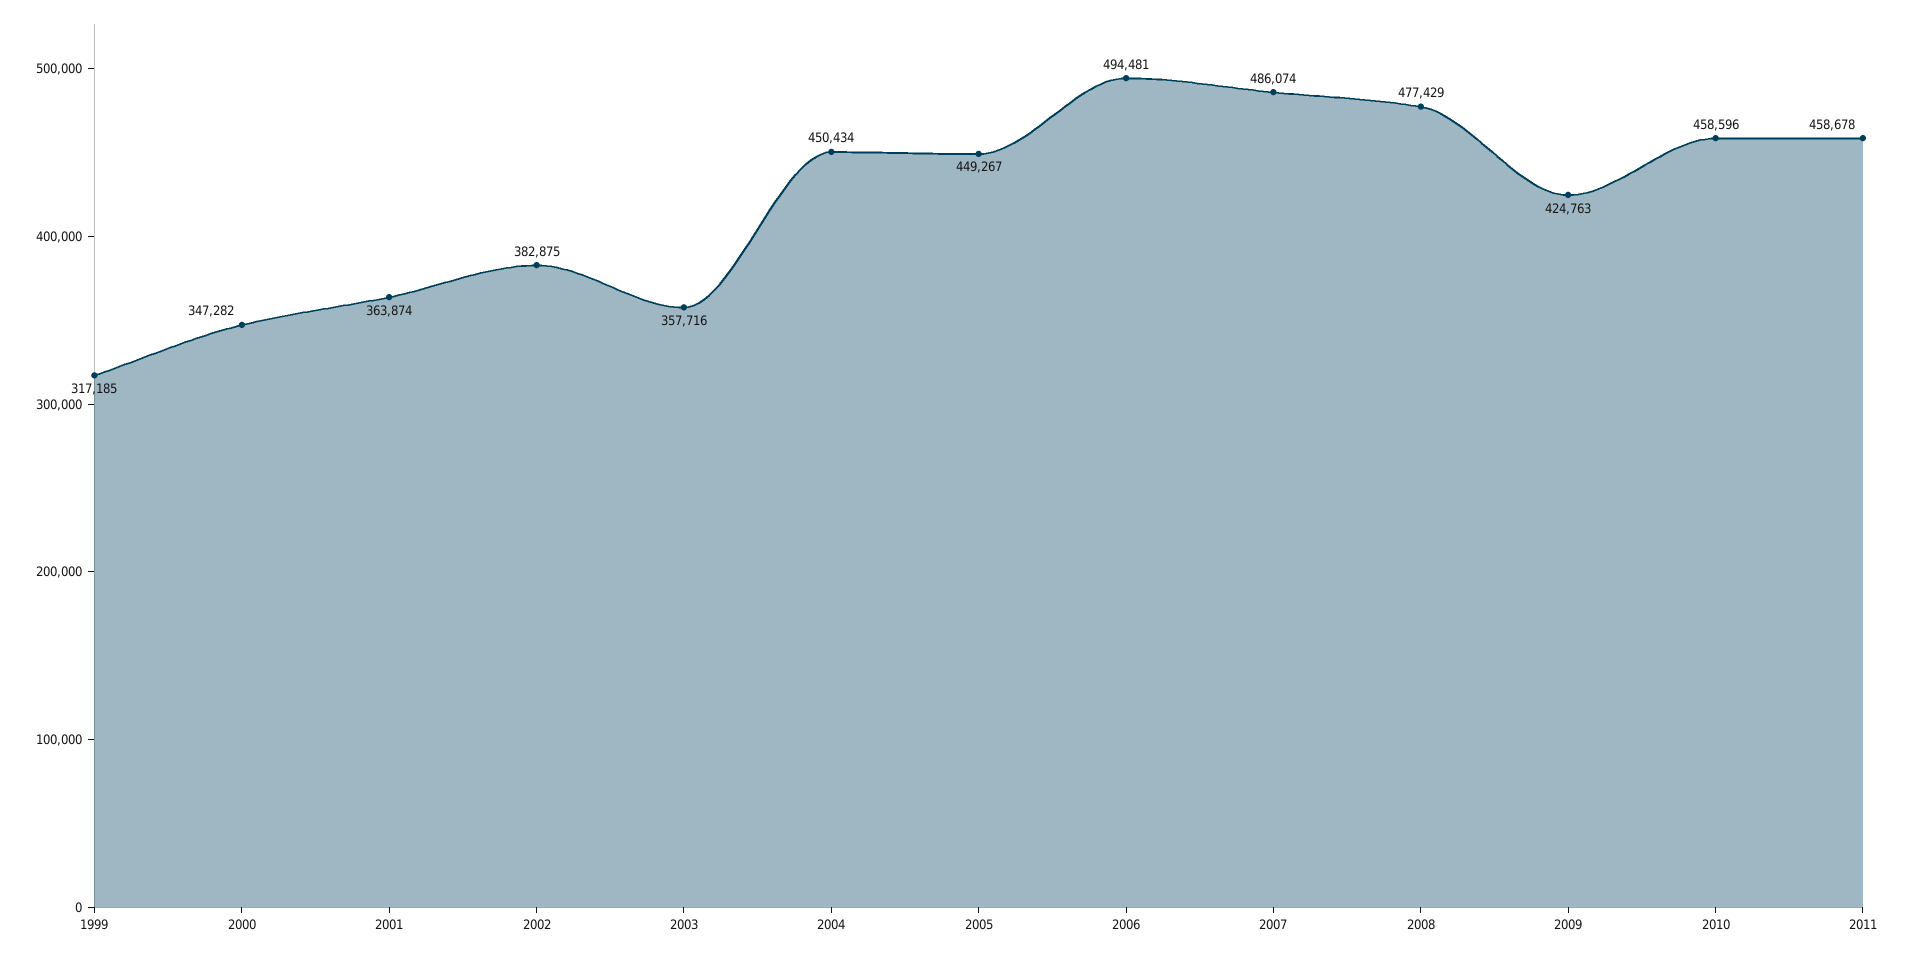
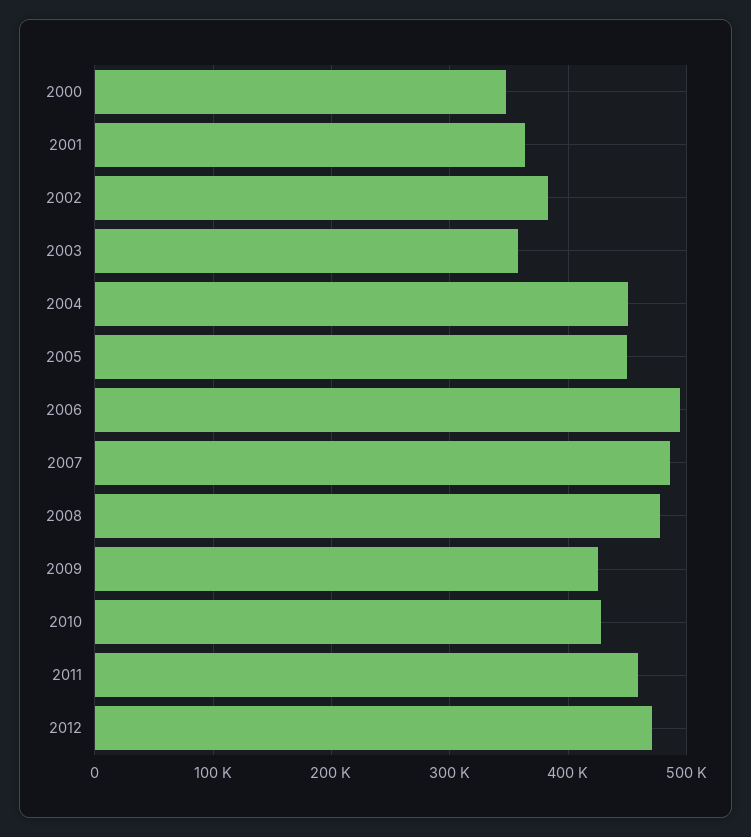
1999: 317185 -> none
2010: 458596 -> 430000
2012: none -> 470000

